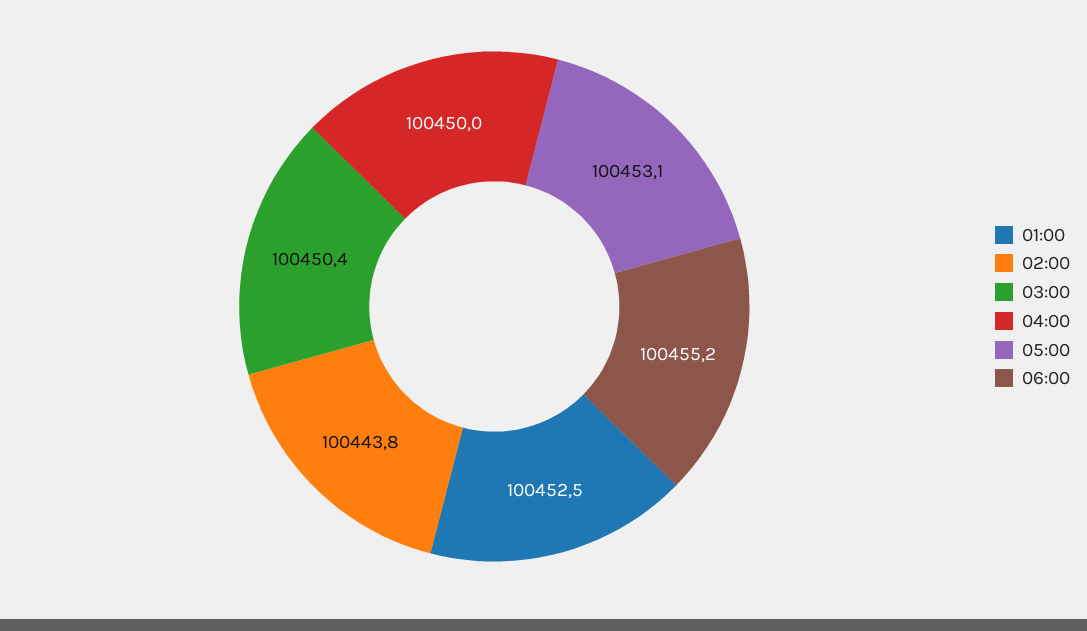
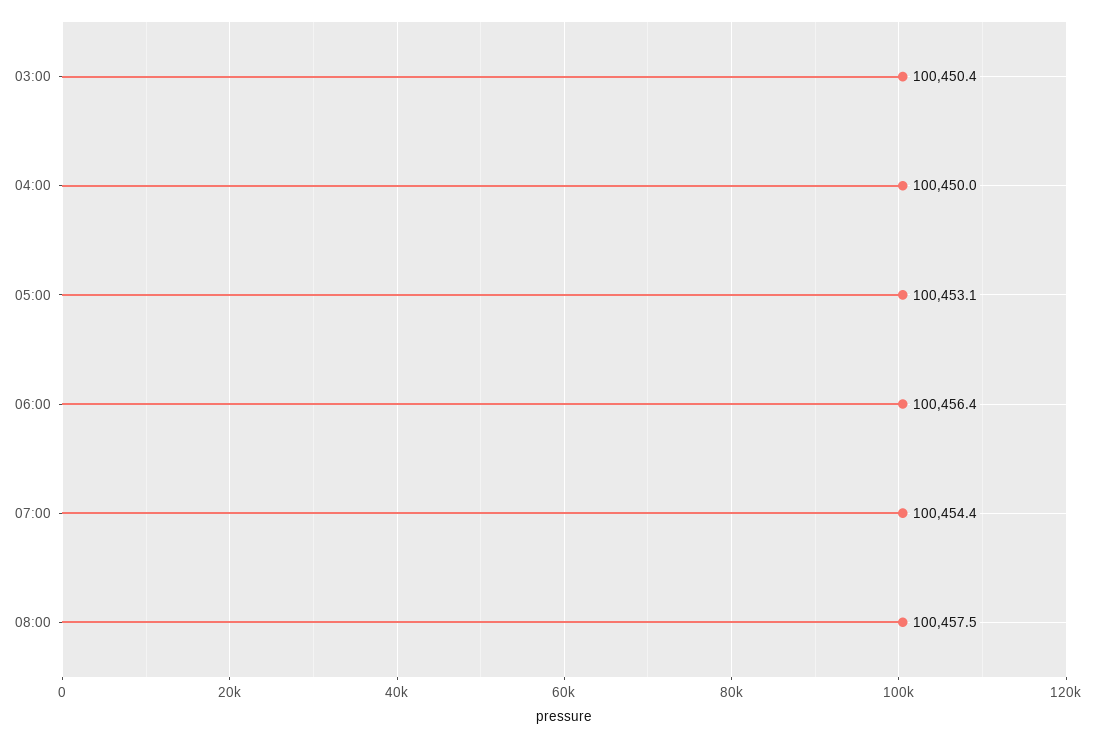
01:00: 100452.5 -> none
02:00: 100443.8 -> none
06:00: 100455.2 -> 100456.4
07:00: none -> 100454.4
08:00: none -> 100457.5

